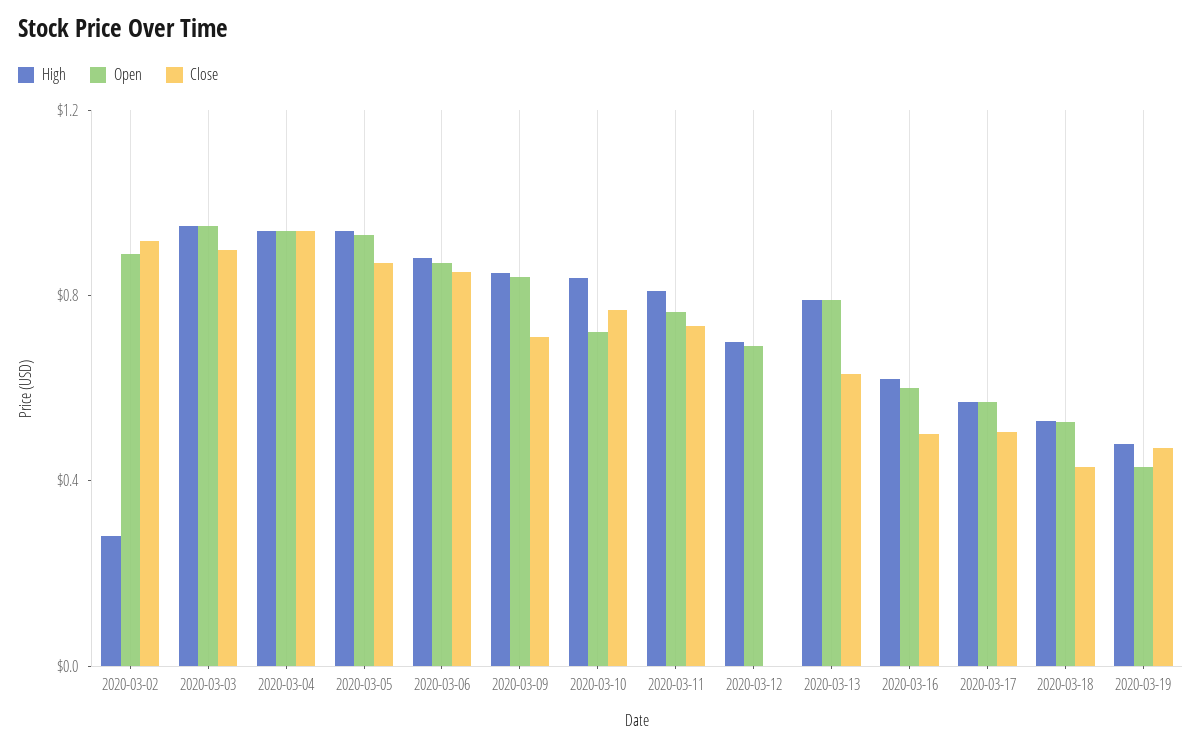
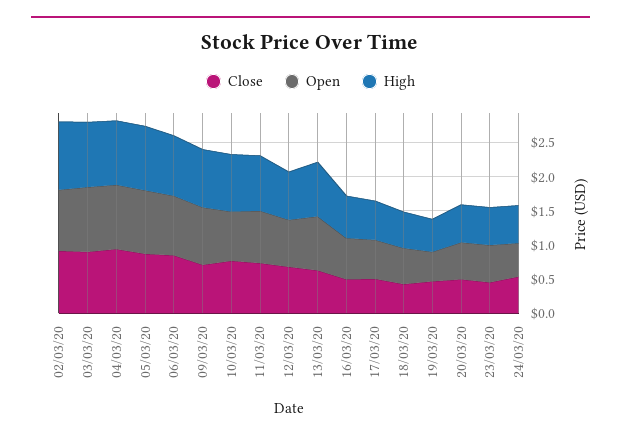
High, 2020-03-02: 0.3 -> 1
Close, 2020-03-12: 0 -> 0.75
Close, 20/03/20: none -> 0.5
Open, 20/03/20: none -> 0.5
High, 20/03/20: none -> 0.5
Close, 23/03/20: none -> 0.5
Open, 23/03/20: none -> 0.5
High, 23/03/20: none -> 0.5
Close, 24/03/20: none -> 0.5
Open, 24/03/20: none -> 0.5
High, 24/03/20: none -> 0.5

